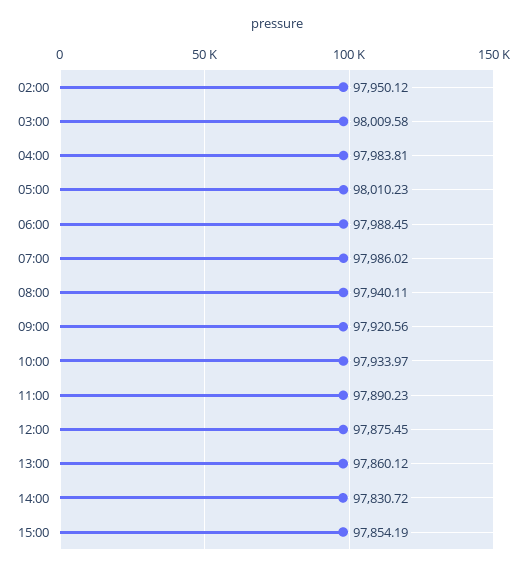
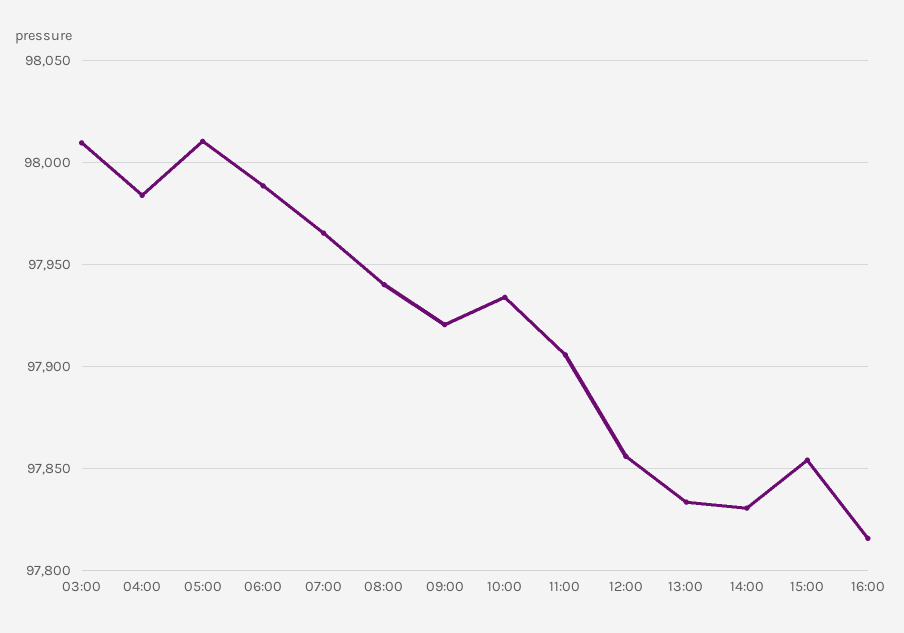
02:00: 97950.12 -> none
07:00: 97986.02 -> 97965
11:00: 97890.23 -> 97905
12:00: 97875.45 -> 97855
13:00: 97860.12 -> 97835
16:00: none -> 97815

